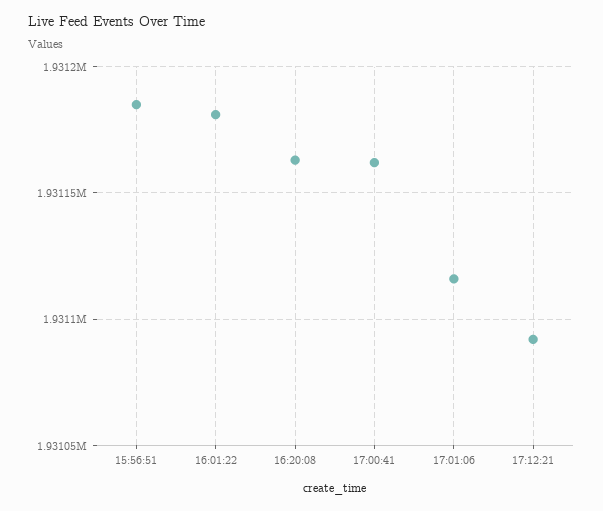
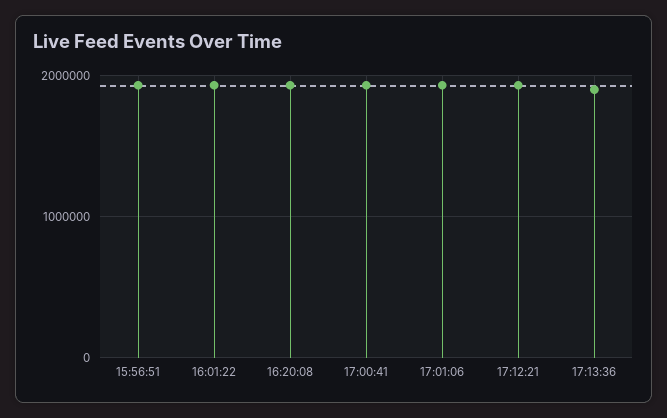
17:13:36: none -> 1900000

